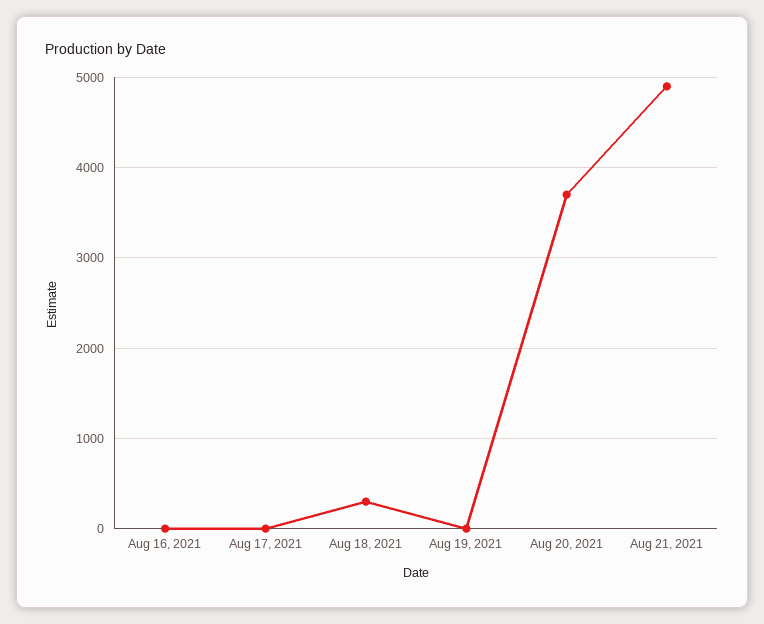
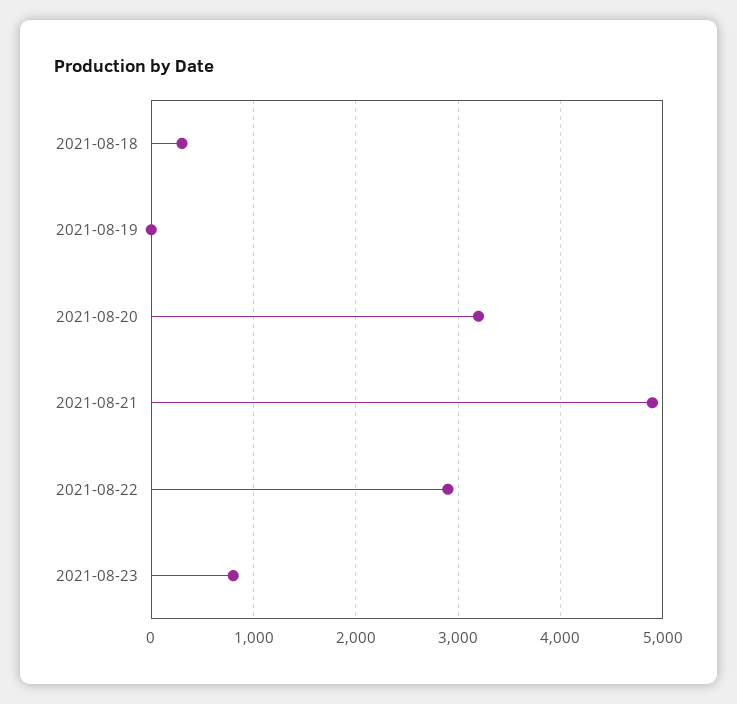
Aug 16, 2021: 0 -> none
Aug 17, 2021: 0 -> none
Aug 20, 2021: 3700 -> 3200
2021-08-22: none -> 2900
2021-08-23: none -> 800

